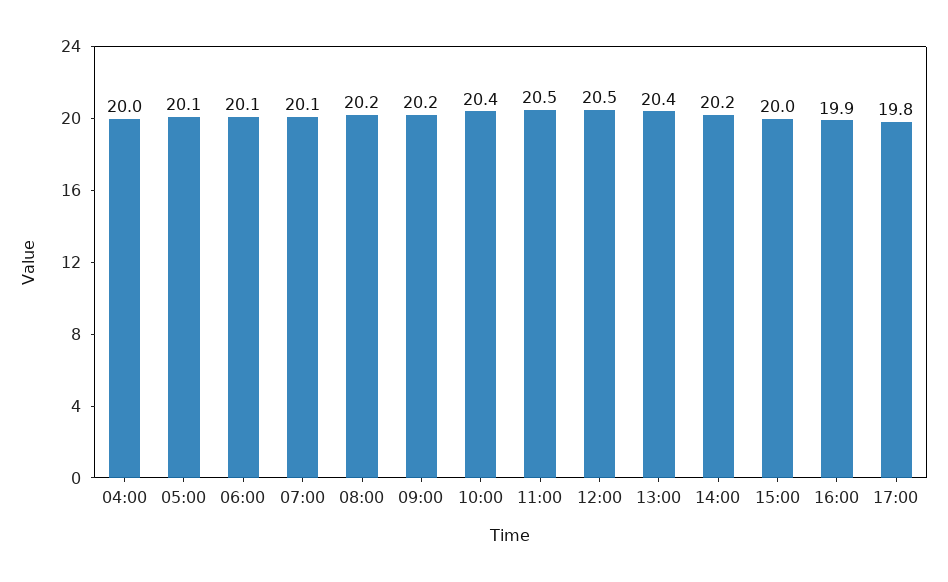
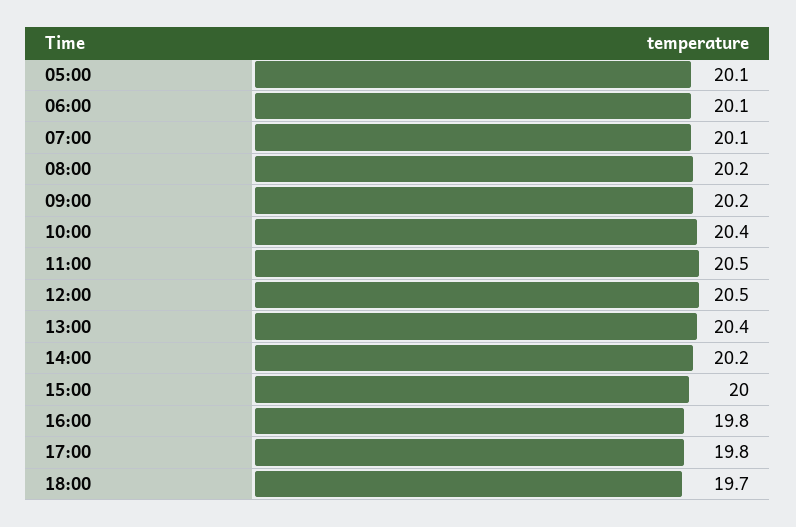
04:00: 20 -> none
16:00: 19.9 -> 19.8
18:00: none -> 19.7

